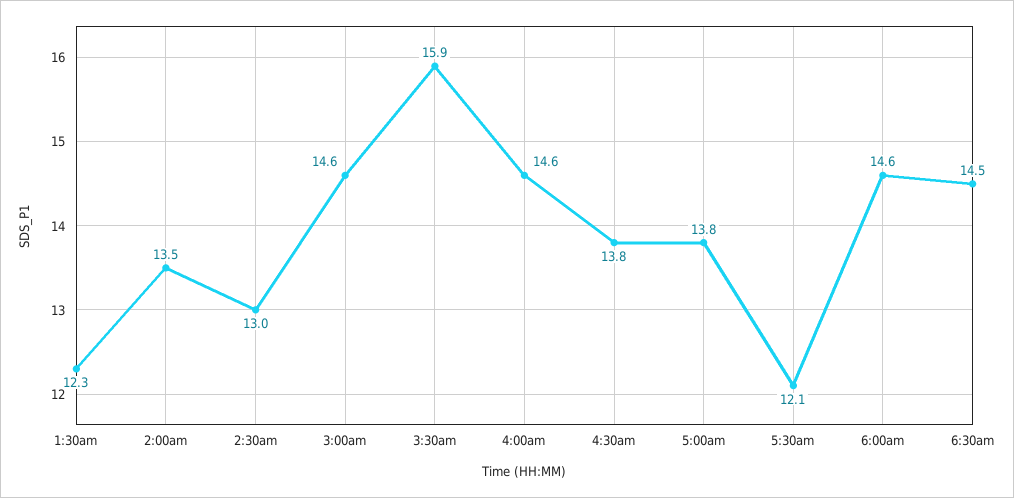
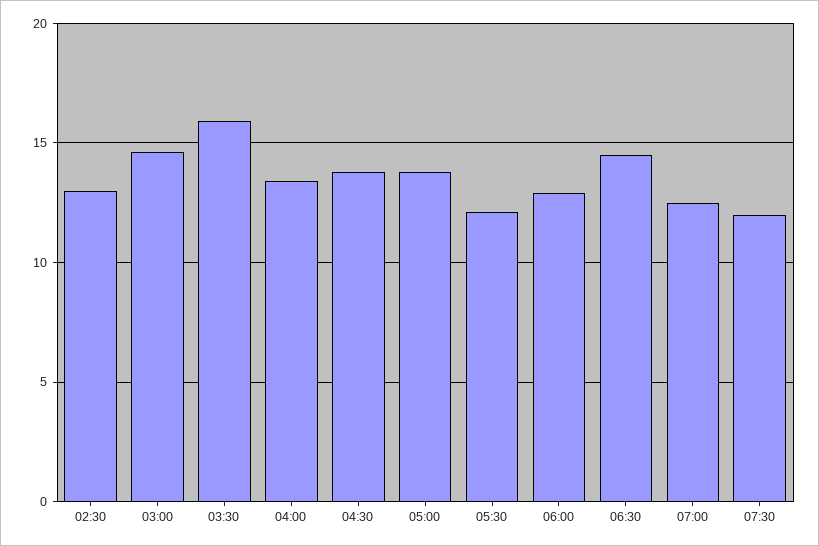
1:30am: 12.3 -> none
2:00am: 13.5 -> none
4:00am: 14.6 -> 13.5
6:00am: 14.6 -> 13
07:00: none -> 12.5
07:30: none -> 12

